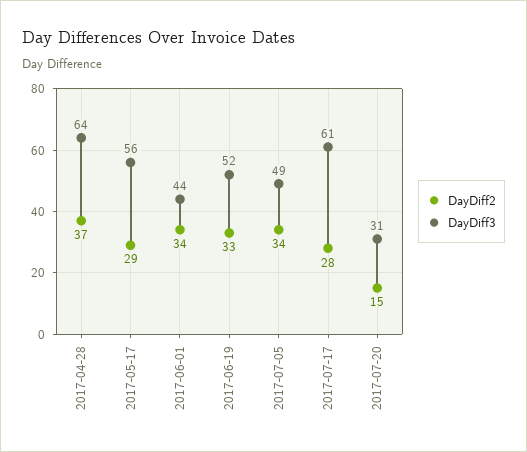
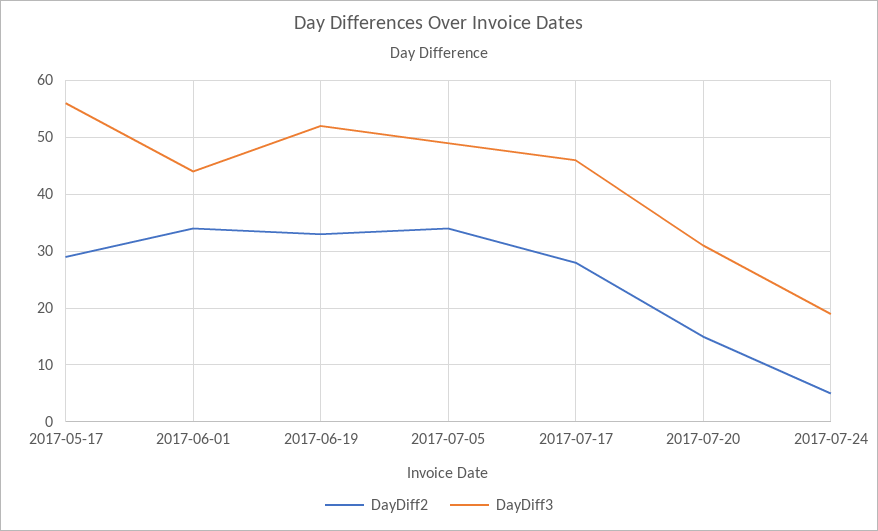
DayDiff2, 2017-04-28: 37 -> none
DayDiff3, 2017-04-28: 64 -> none
DayDiff3, 2017-07-17: 61 -> 45
DayDiff2, 2017-07-24: none -> 5
DayDiff3, 2017-07-24: none -> 20

